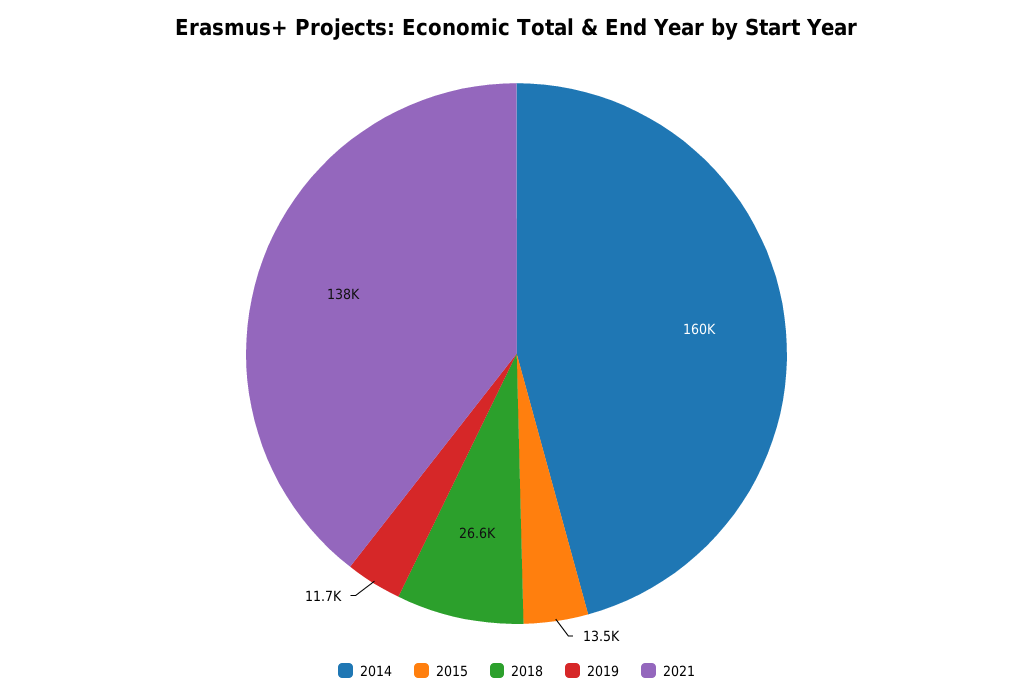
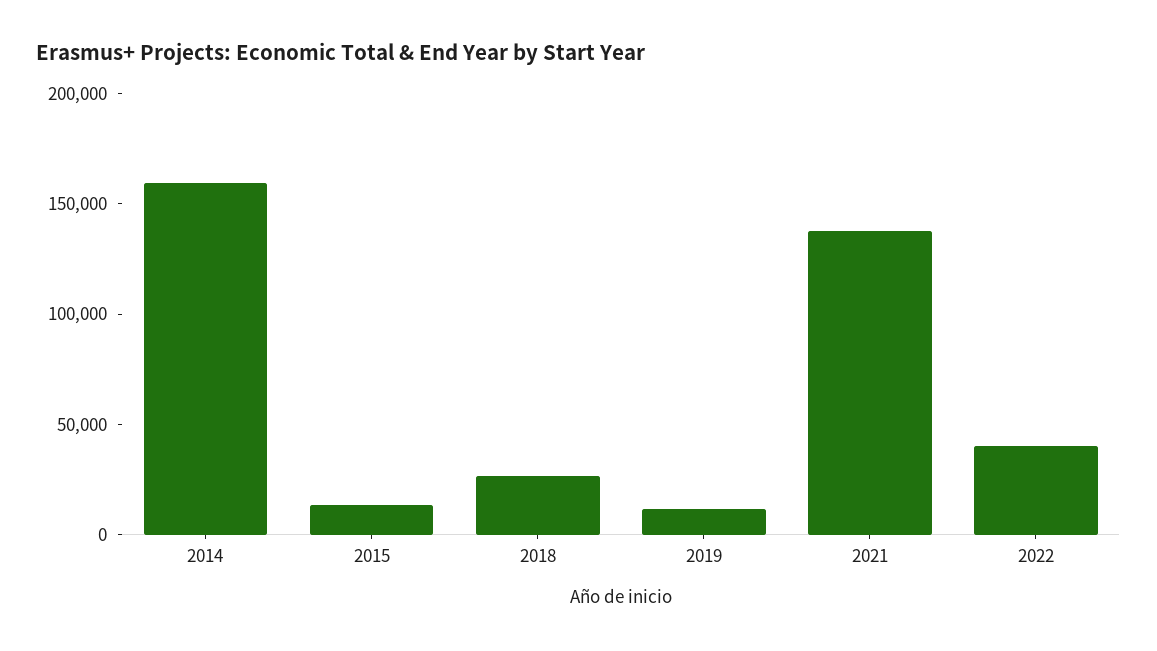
2022: none -> 40000

